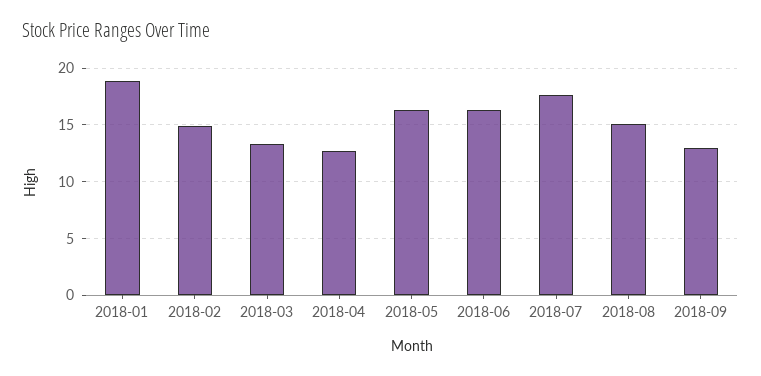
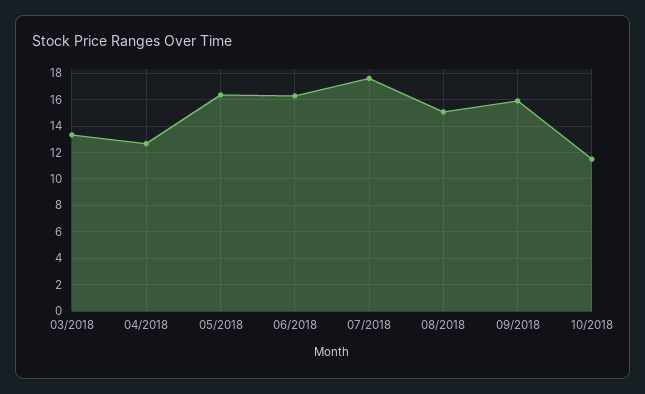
2018-01: 19 -> none
2018-02: 15 -> none
2018-09: 13 -> 16
10/2018: none -> 11.5

